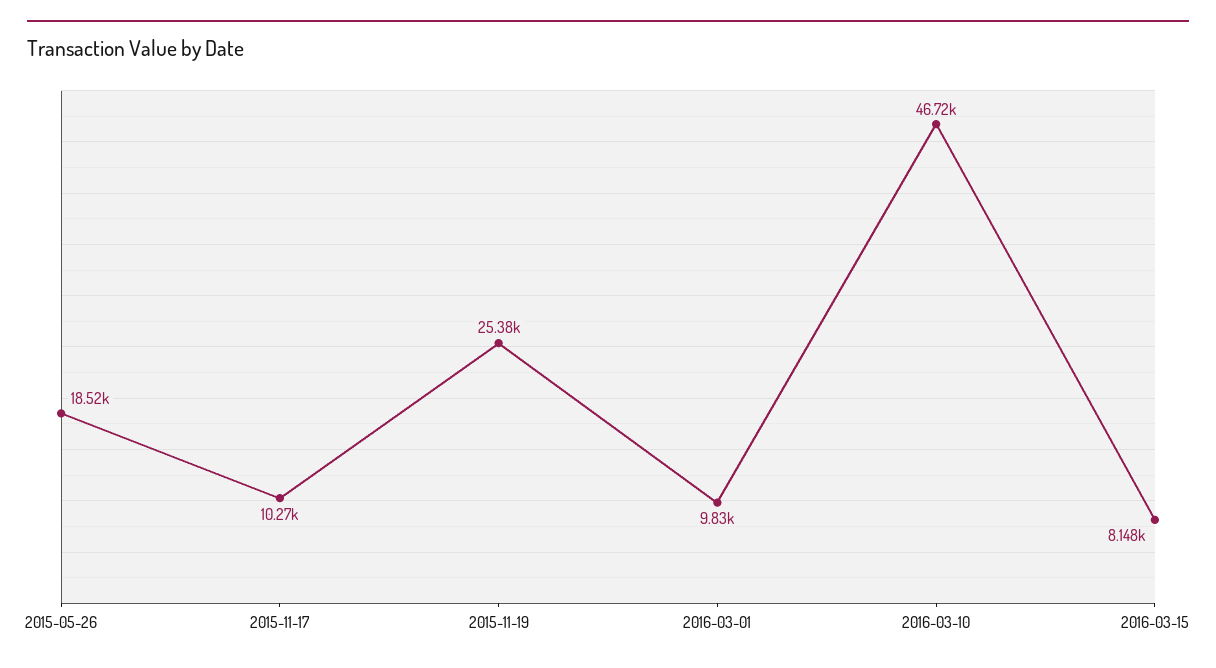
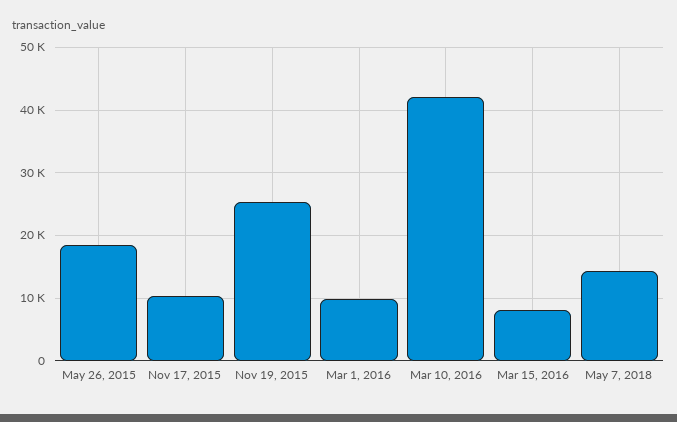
2016-03-10: 46720 -> 42000
May 7, 2018: none -> 14000

